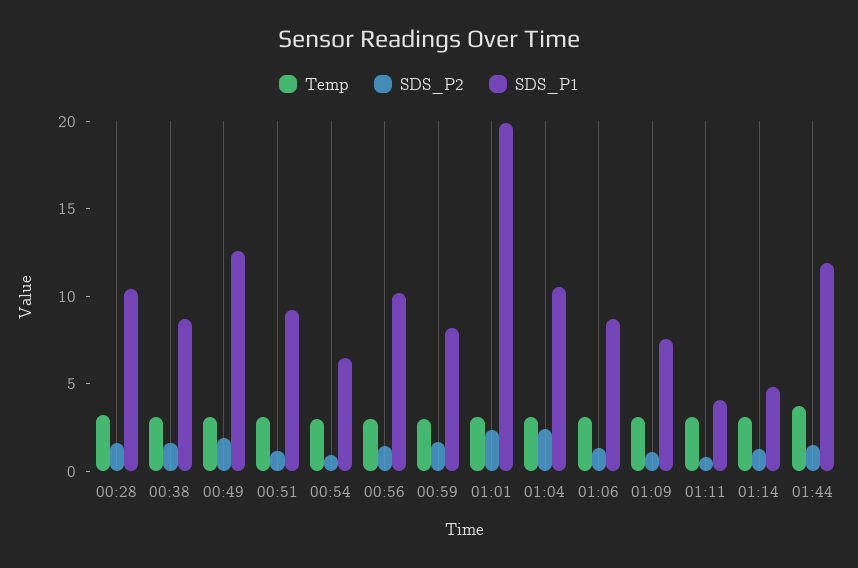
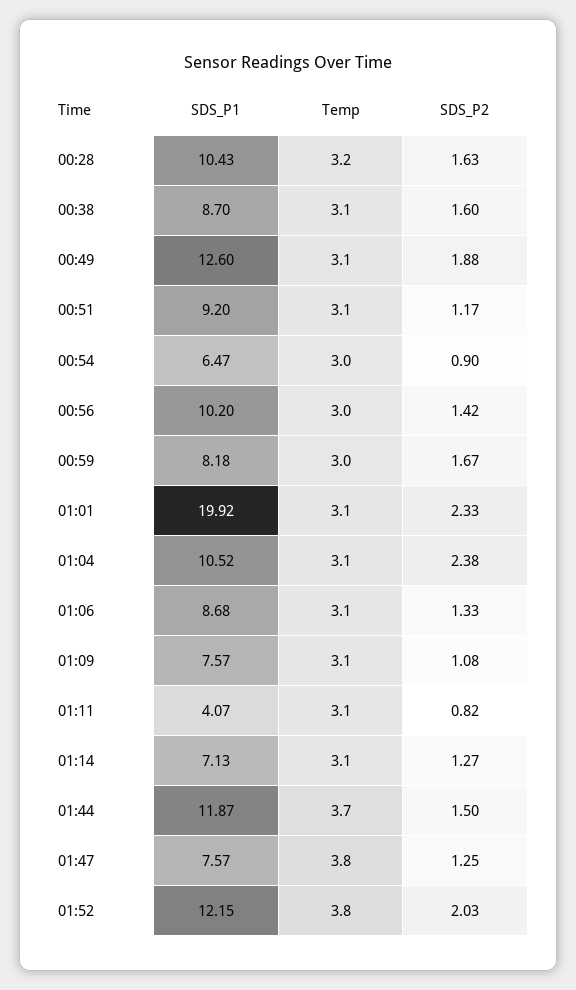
SDS_P1, 01:14: 5 -> 7.13
SDS_P1, 01:47: none -> 7.57
Temp, 01:47: none -> 3.8
SDS_P2, 01:47: none -> 1.25
SDS_P1, 01:52: none -> 12.15
Temp, 01:52: none -> 3.8
SDS_P2, 01:52: none -> 2.03

